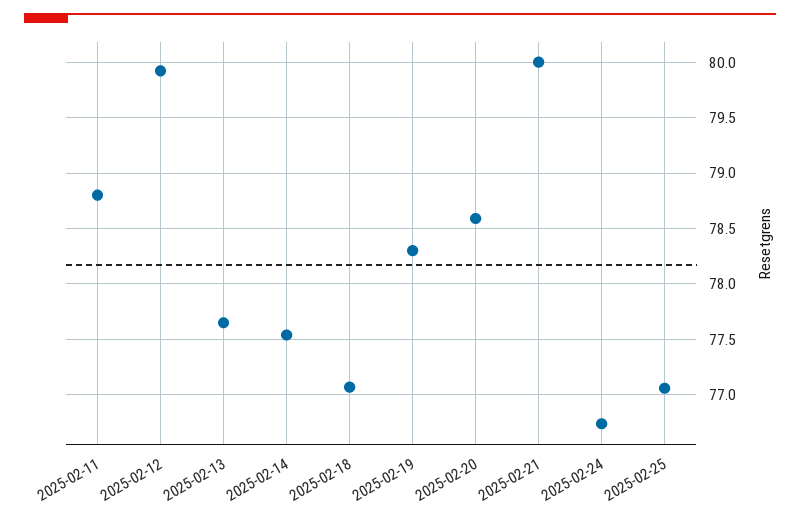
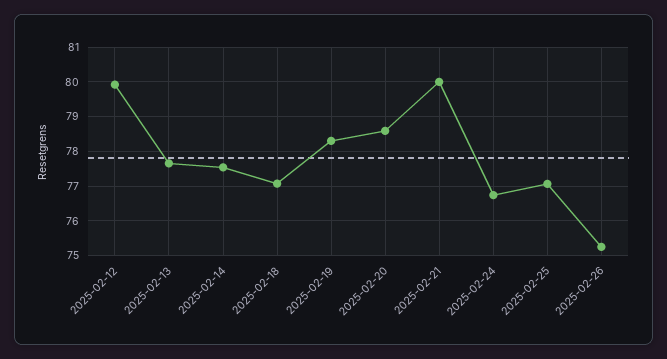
2025-02-11: 78.8 -> none
2025-02-26: none -> 75.2

